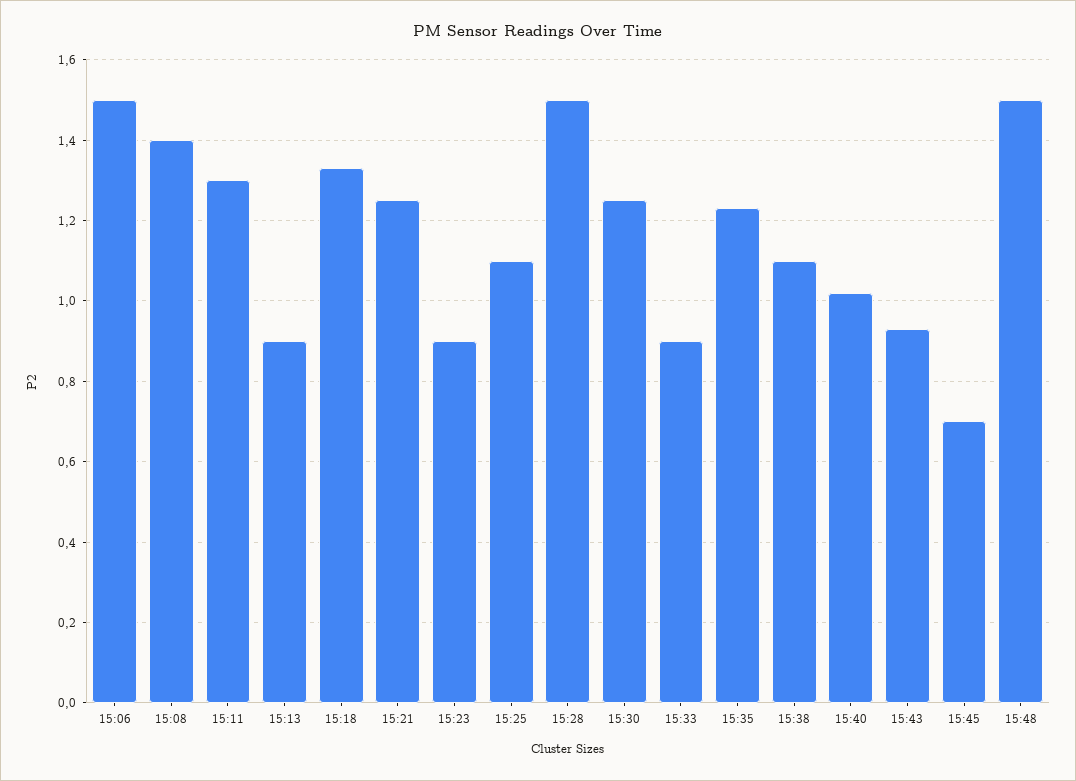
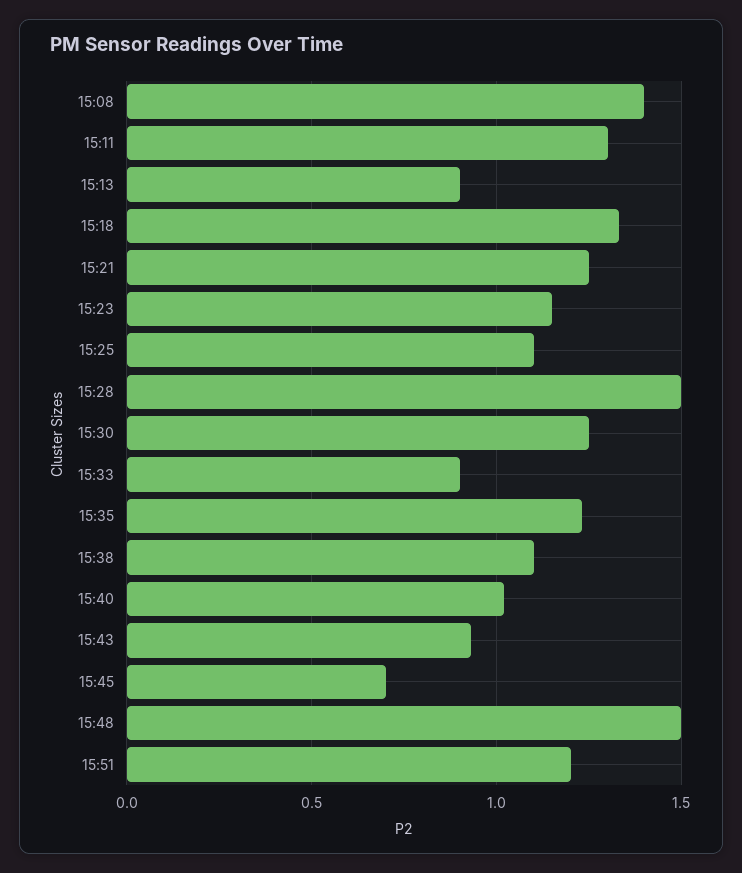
15:06: 1.5 -> none
15:23: 0.9 -> 1.15
15:51: none -> 1.2

